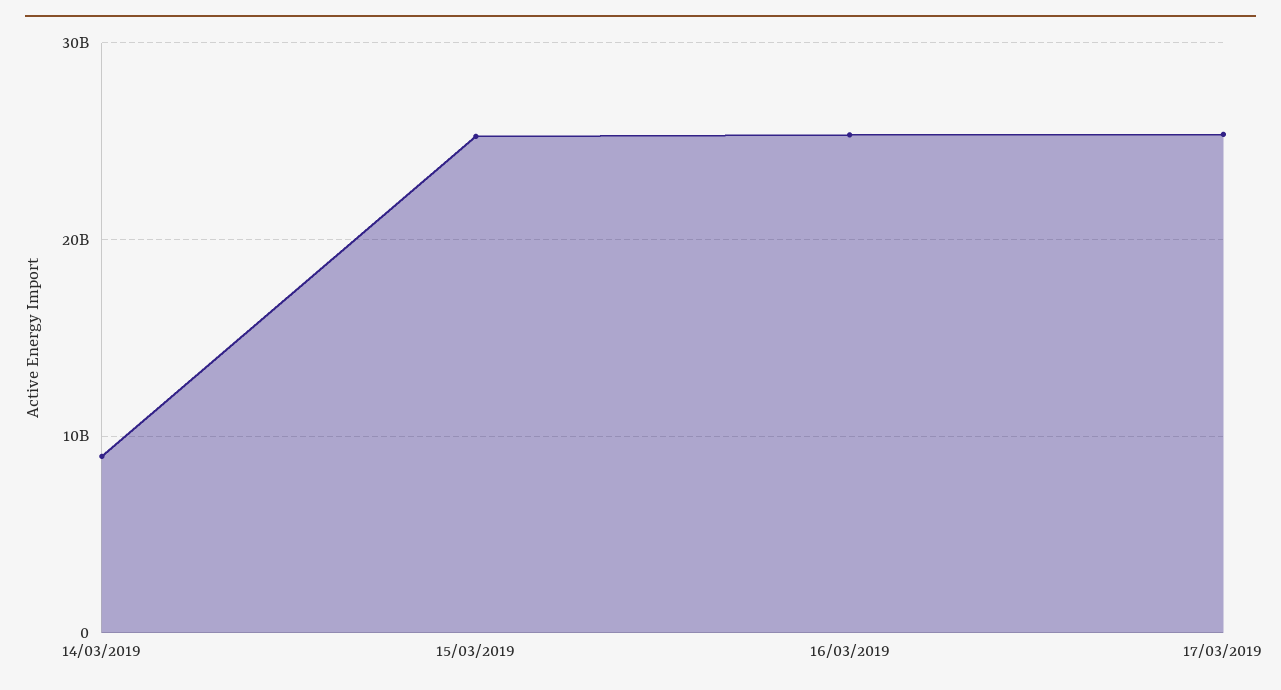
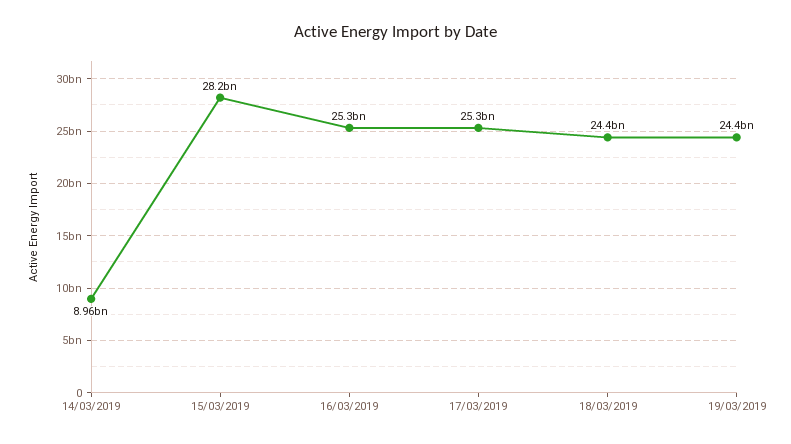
15/03/2019: 25000000000 -> 28200000000
18/03/2019: none -> 24400000000
19/03/2019: none -> 24400000000

